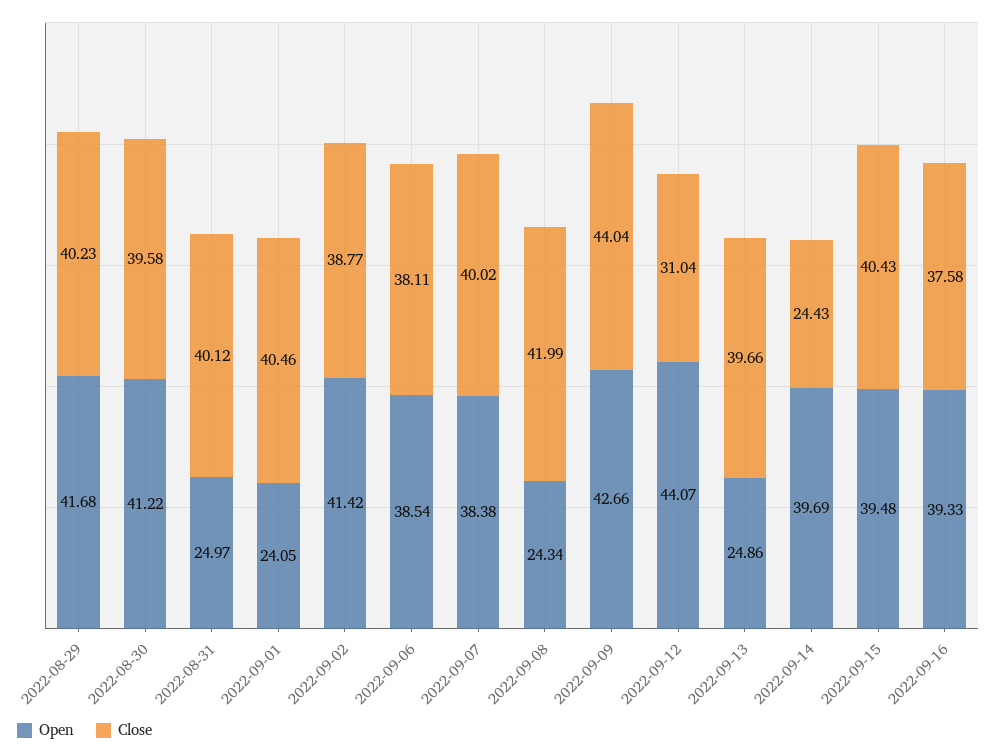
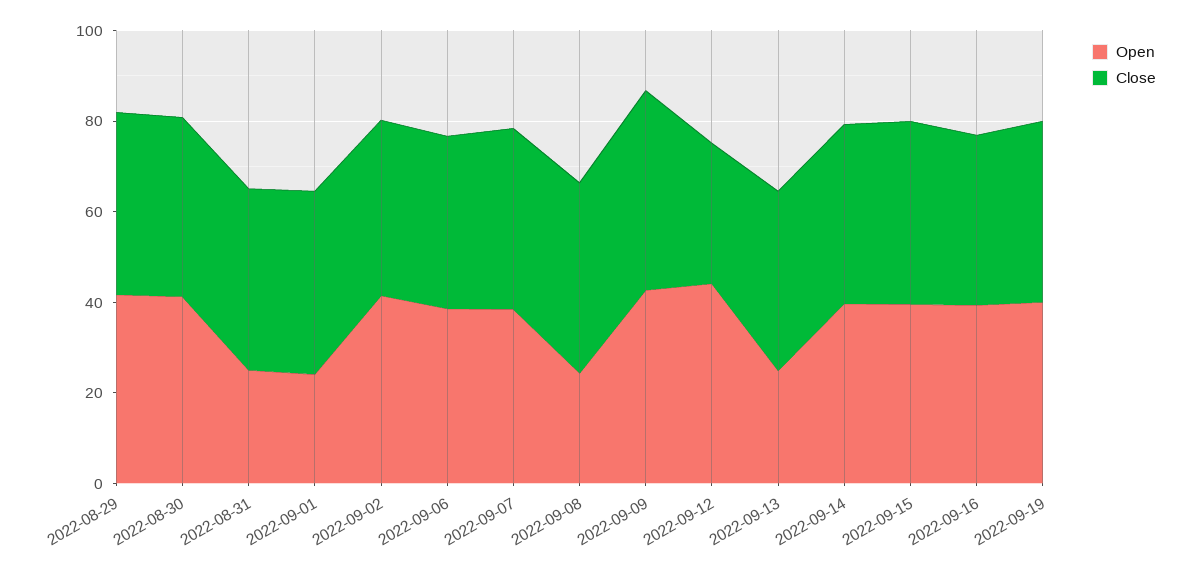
Close, 2022-09-14: 24.43 -> 40
Open, 2022-09-19: none -> 40
Close, 2022-09-19: none -> 40

